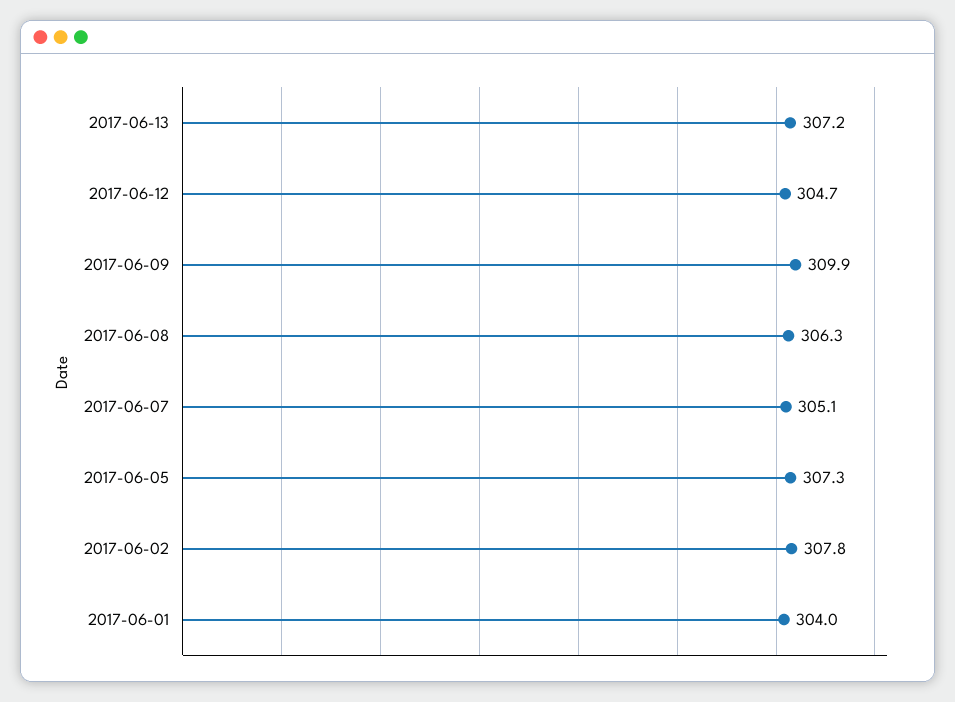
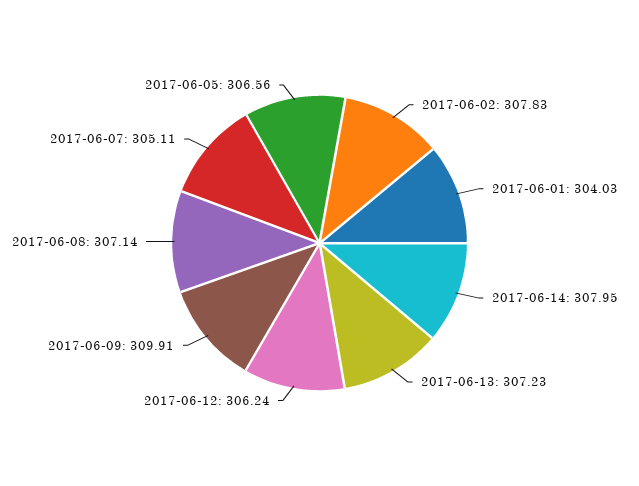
2017-06-12: 304.7 -> 306.24
2017-06-08: 306.3 -> 307.14
2017-06-05: 307.3 -> 306.56
2017-06-14: none -> 307.95

